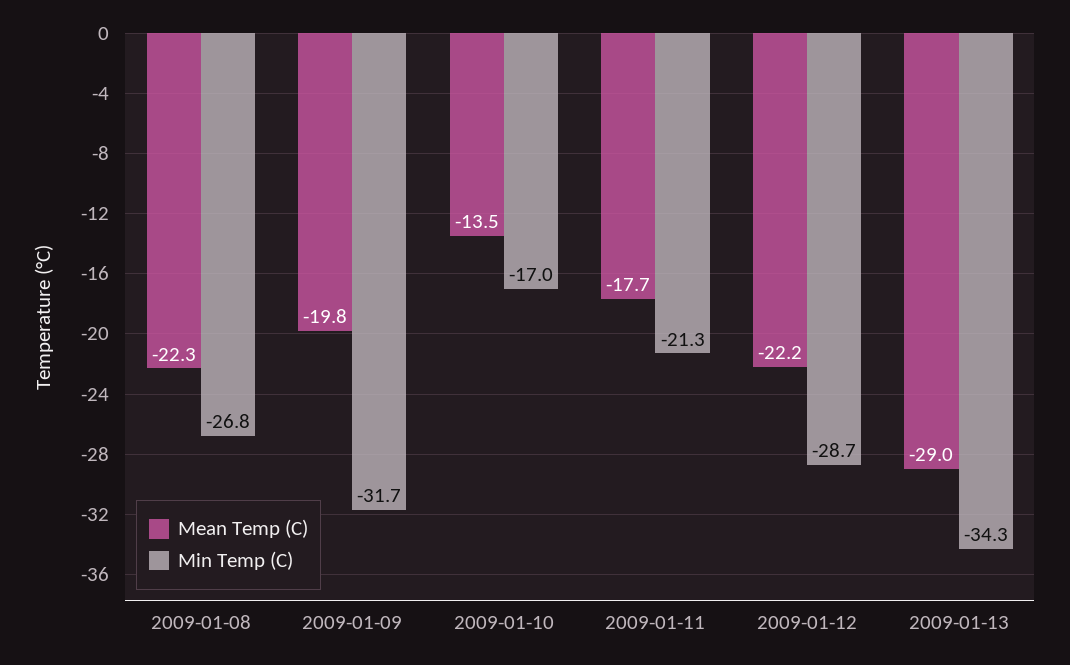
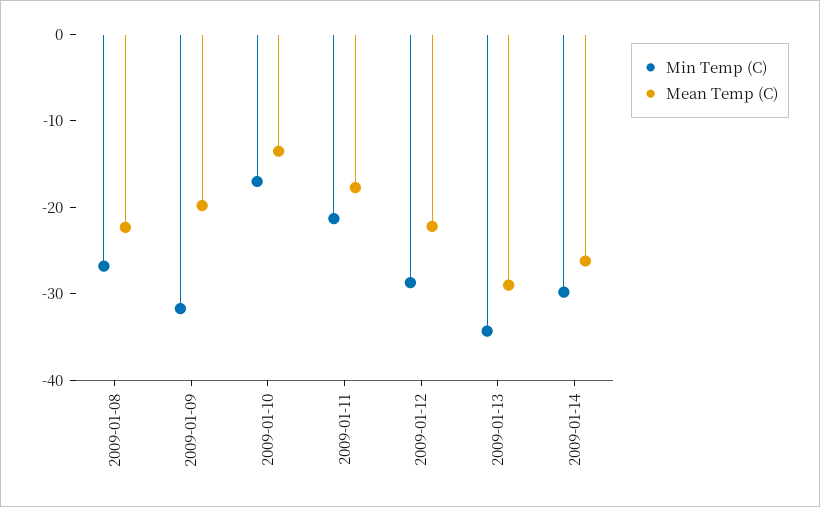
Min Temp (C), 2009-01-14: none -> -30
Mean Temp (C), 2009-01-14: none -> -26

